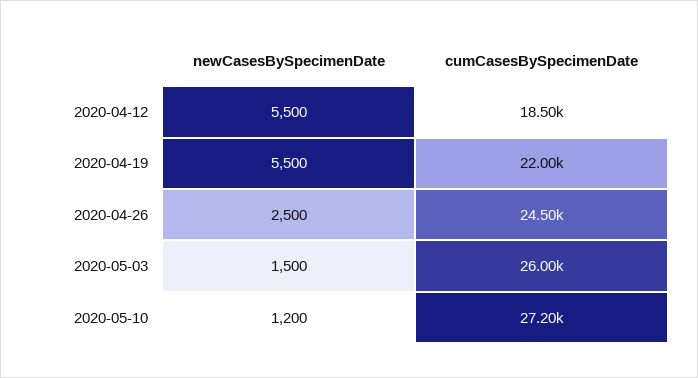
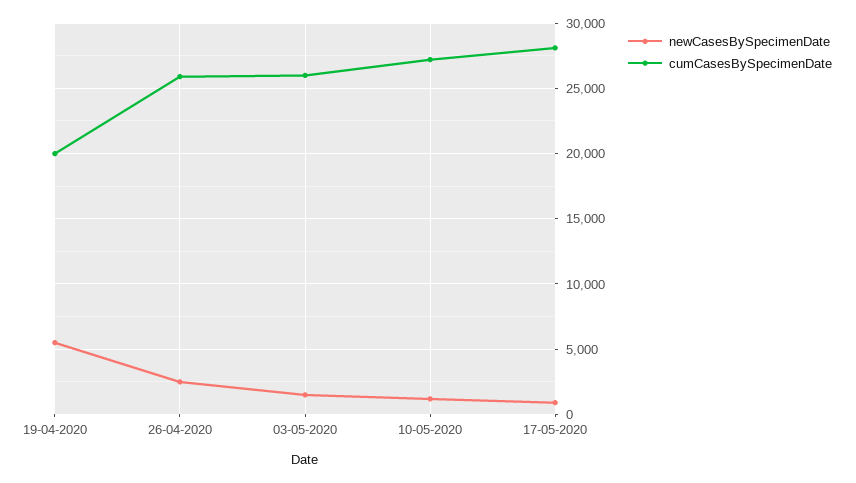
newCasesBySpecimenDate, 2020-04-12: 5500 -> none
cumCasesBySpecimenDate, 2020-04-12: 18500 -> none
cumCasesBySpecimenDate, 2020-04-19: 22000 -> 20000
cumCasesBySpecimenDate, 2020-04-26: 24500 -> 26000
newCasesBySpecimenDate, 17-05-2020: none -> 1000
cumCasesBySpecimenDate, 17-05-2020: none -> 28000

